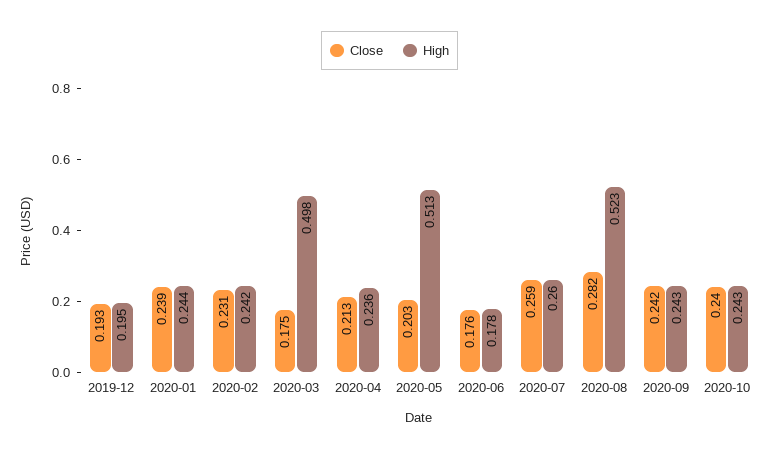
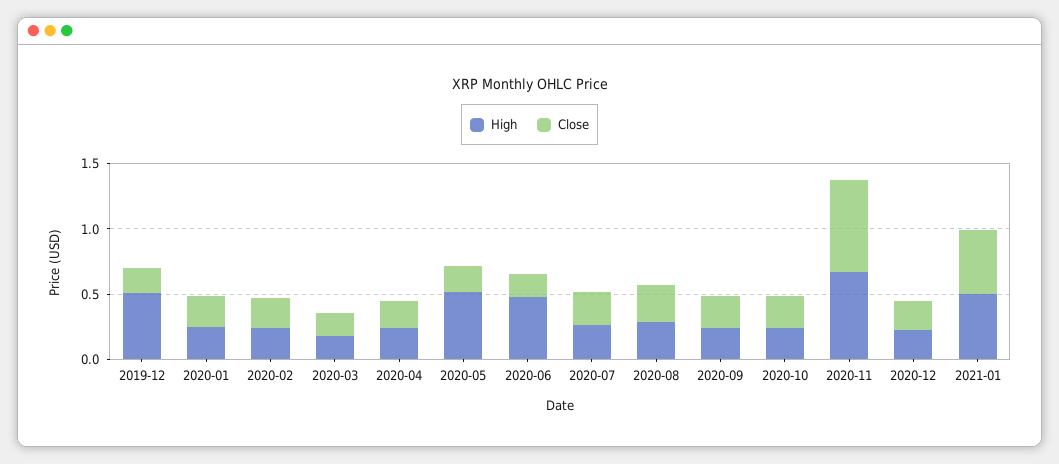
High, 2019-12: 0.195 -> 0.5
High, 2020-03: 0.498 -> 0.2
High, 2020-06: 0.178 -> 0.5
High, 2020-08: 0.523 -> 0.3
High, 2020-11: none -> 0.7
Close, 2020-11: none -> 0.7
High, 2020-12: none -> 0.2
Close, 2020-12: none -> 0.2
High, 2021-01: none -> 0.5
Close, 2021-01: none -> 0.5

